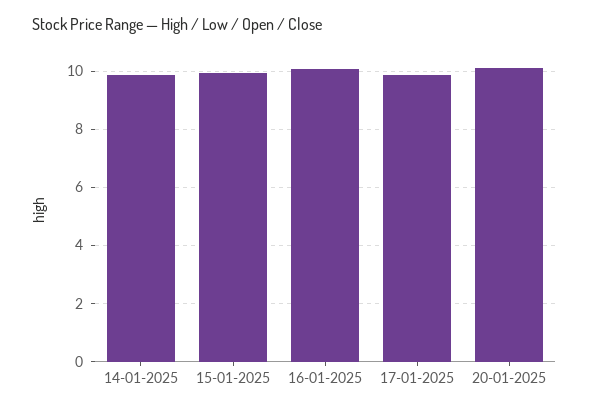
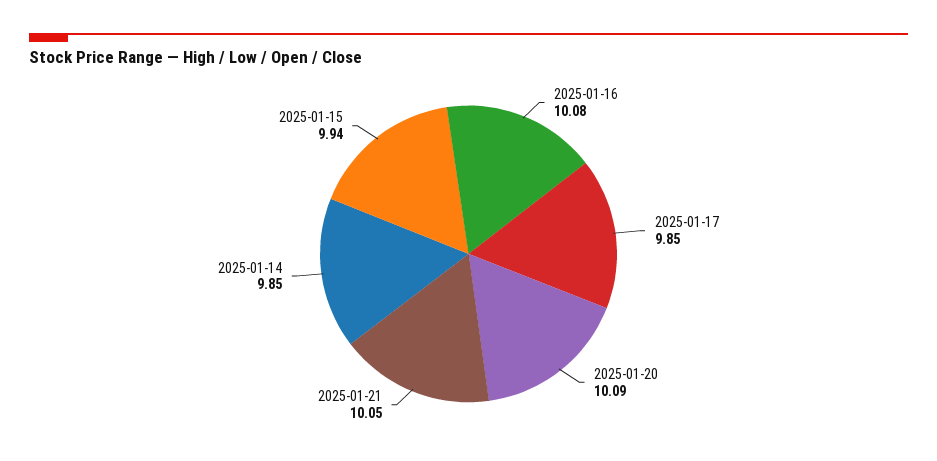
2025-01-21: none -> 10.05

